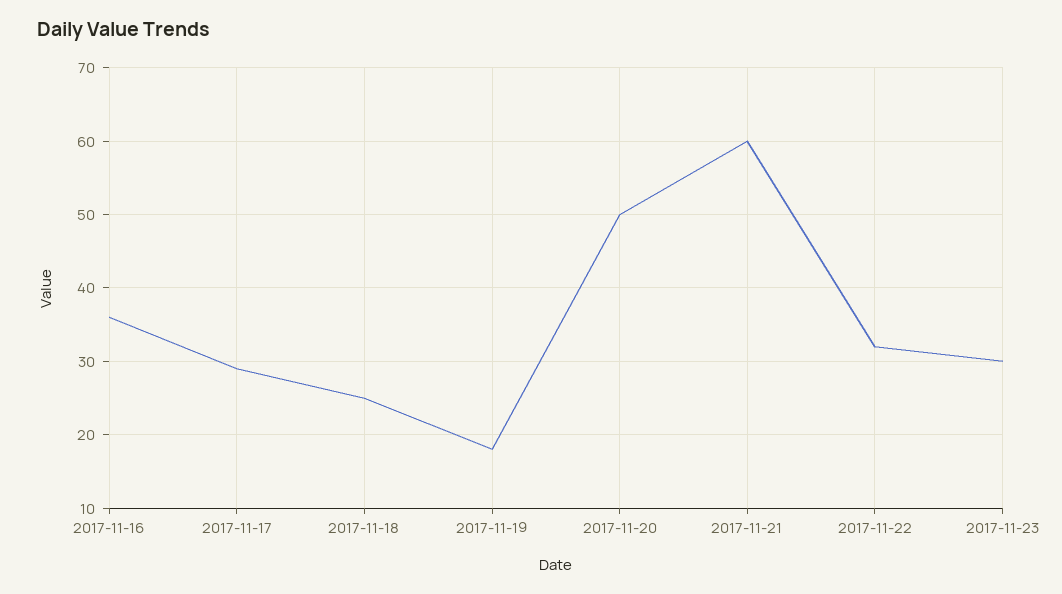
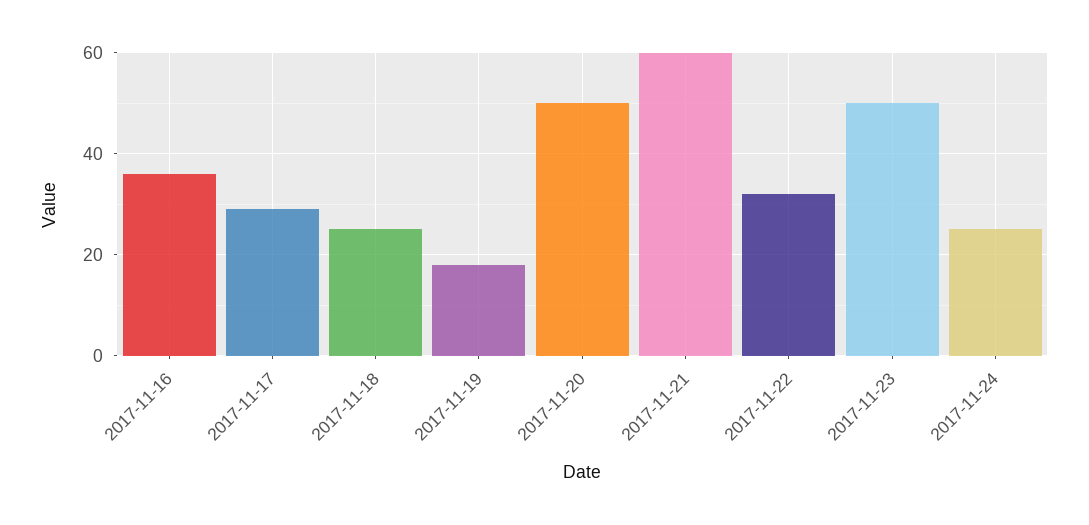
2017-11-23: 30 -> 50
2017-11-24: none -> 25

